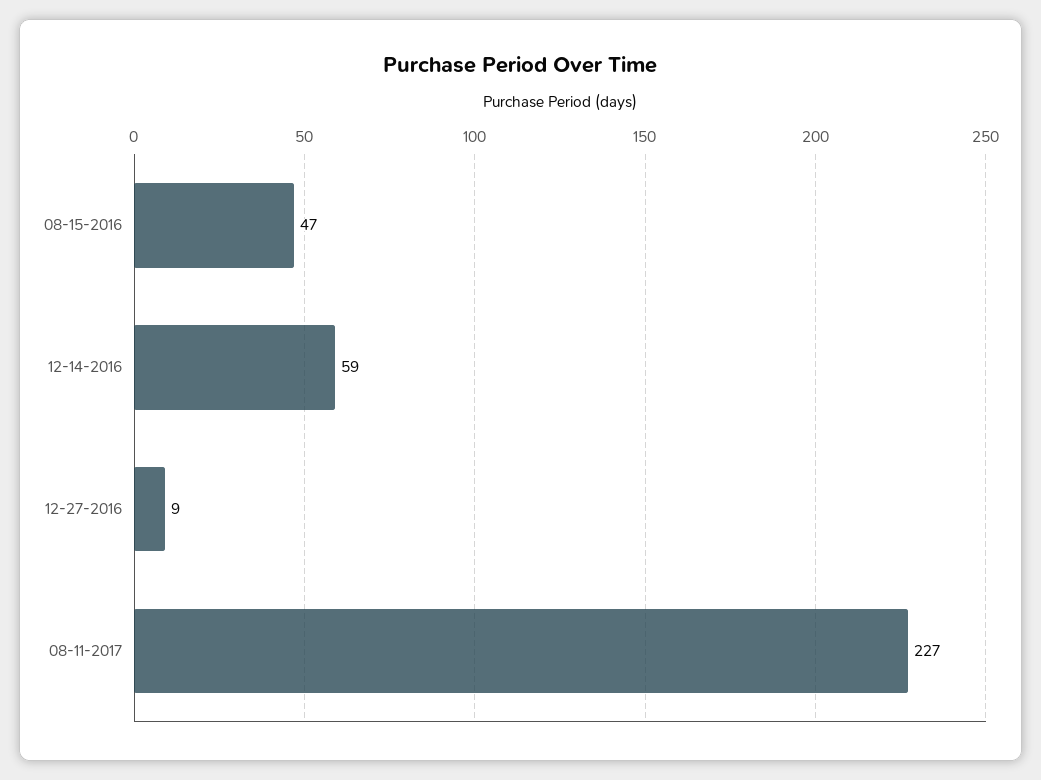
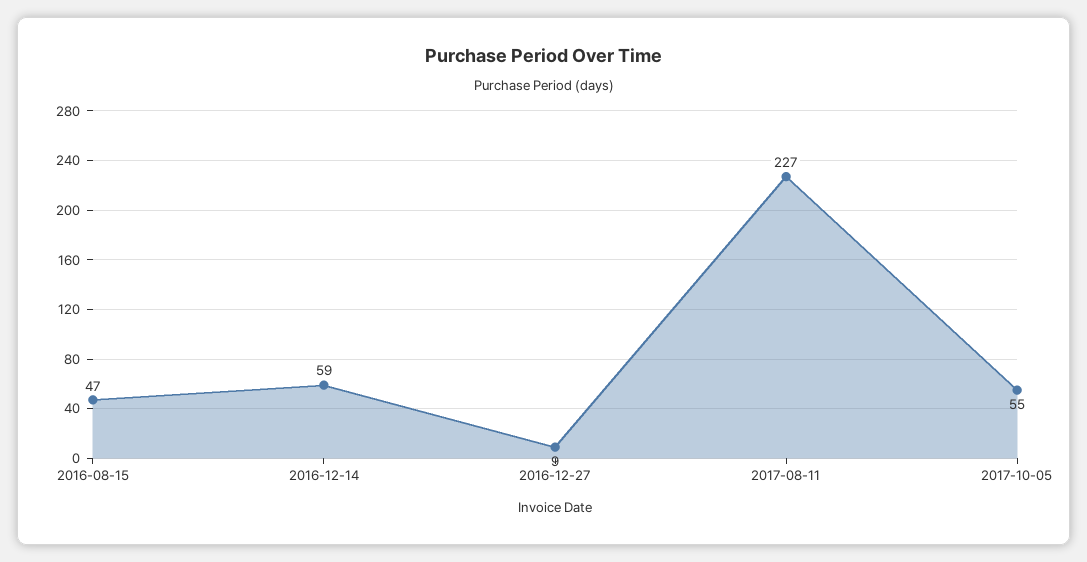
2017-10-05: none -> 55

